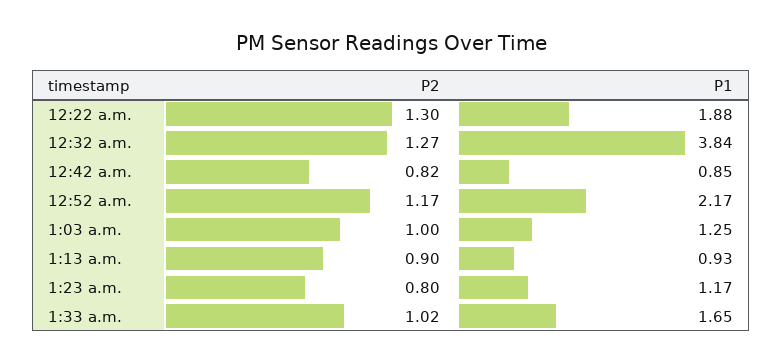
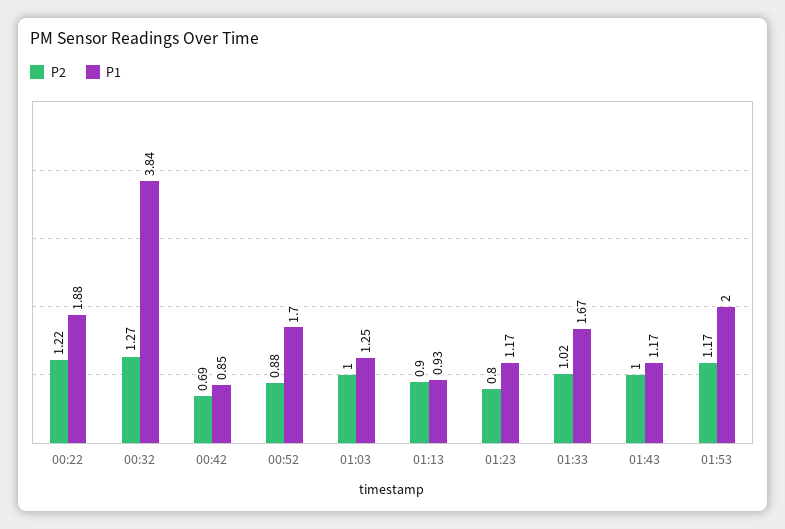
P2, 12:22 a.m.: 1.3 -> 1.22
P2, 12:42 a.m.: 0.82 -> 0.69
P2, 12:52 a.m.: 1.17 -> 0.88
P1, 12:52 a.m.: 2.17 -> 1.7
P1, 1:33 a.m.: 1.65 -> 1.67
P2, 01:43: none -> 1
P1, 01:43: none -> 1.17
P2, 01:53: none -> 1.17
P1, 01:53: none -> 2

